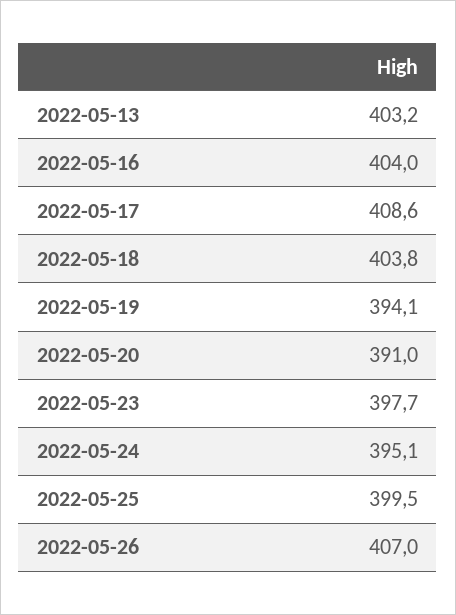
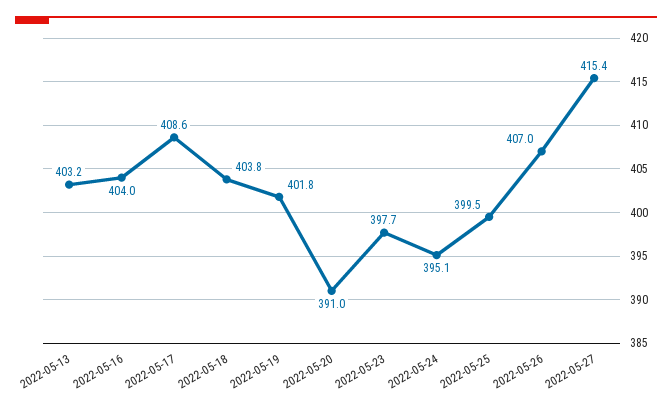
2022-05-19: 394.1 -> 401.8
2022-05-27: none -> 415.4

